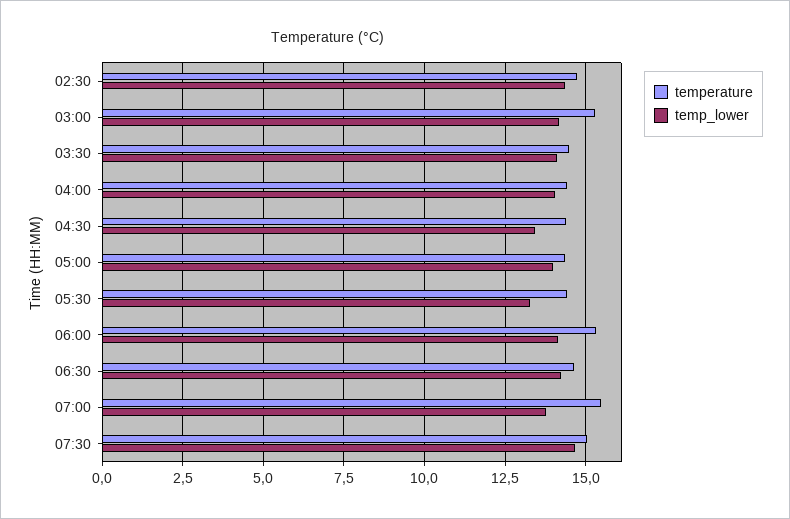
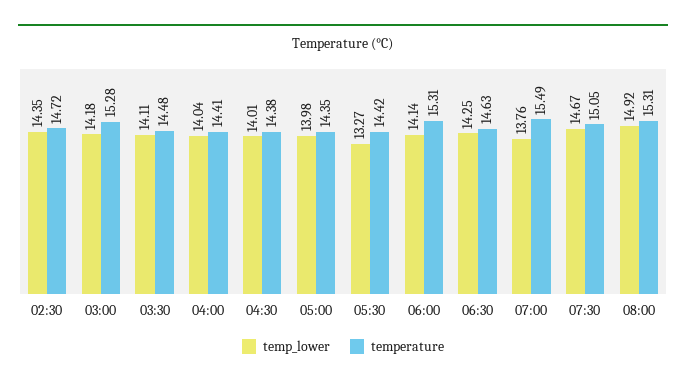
temp_lower, 04:30: 13.5 -> 14.01
temp_lower, 08:00: none -> 14.92
temperature, 08:00: none -> 15.31

